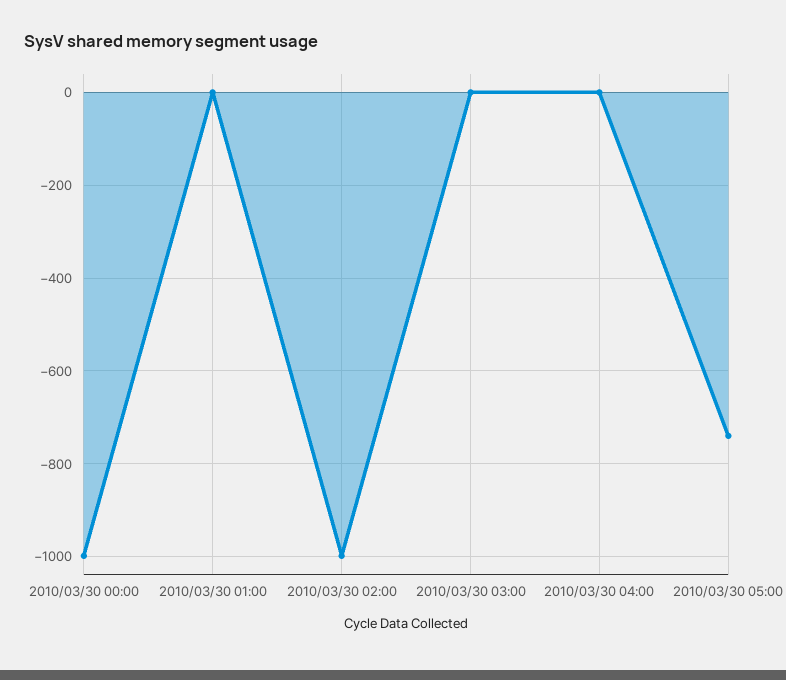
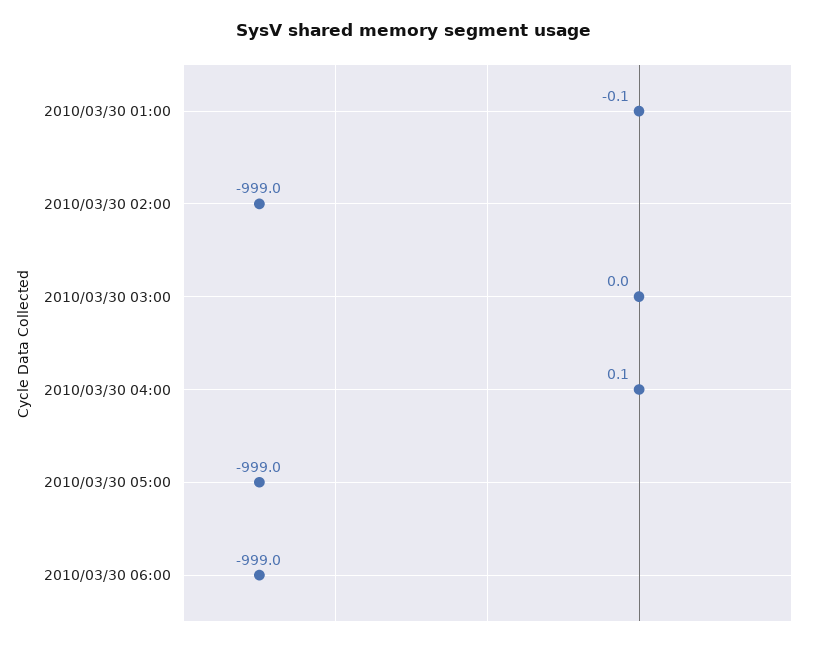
2010/03/30 00:00: -1000 -> none
2010/03/30 05:00: -740 -> -999
2010/03/30 06:00: none -> -999

